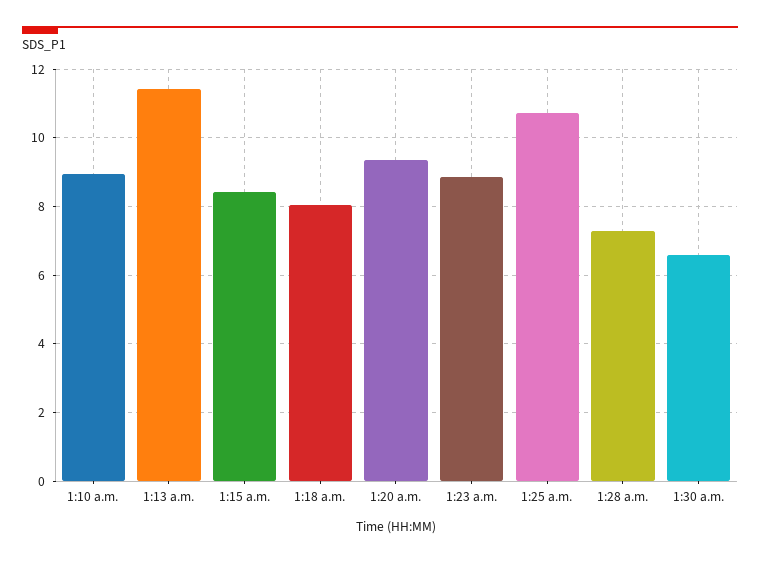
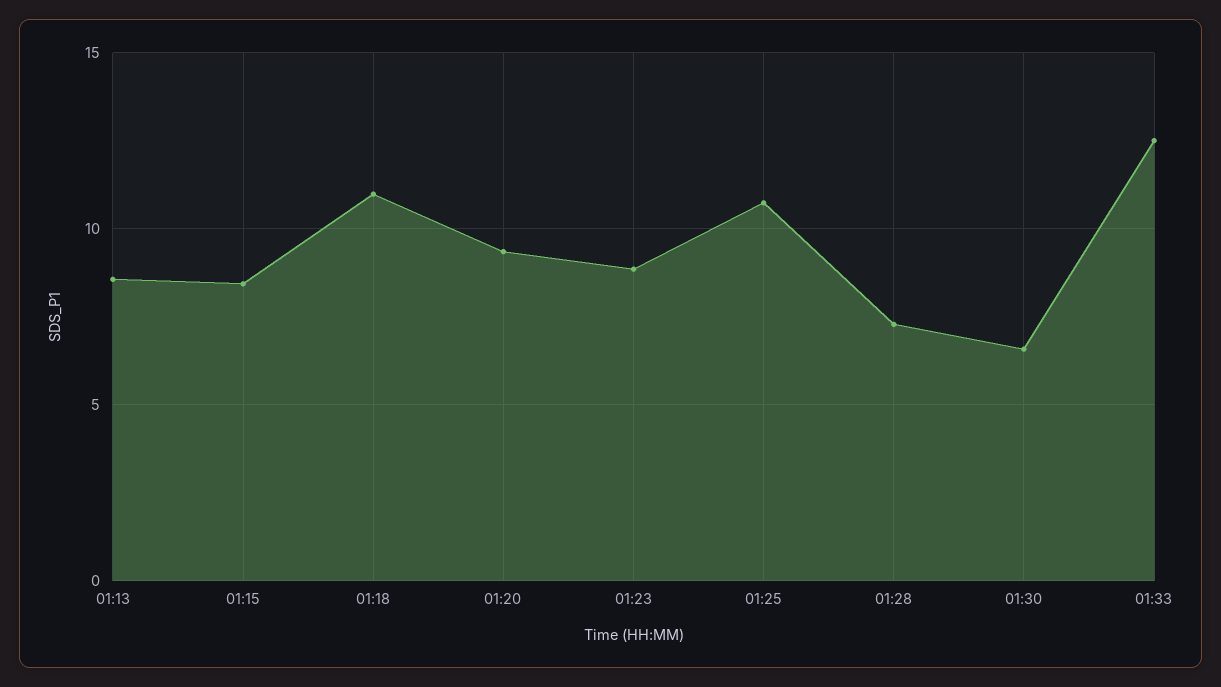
1:10 a.m.: 9 -> none
1:13 a.m.: 11.4 -> 8.5
1:18 a.m.: 8 -> 11
01:33: none -> 12.5

